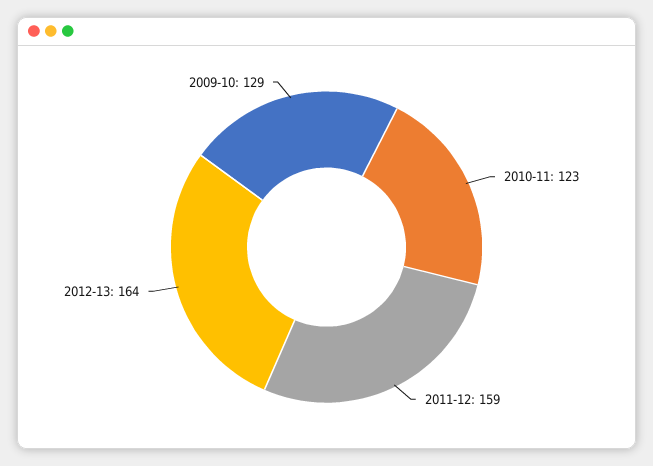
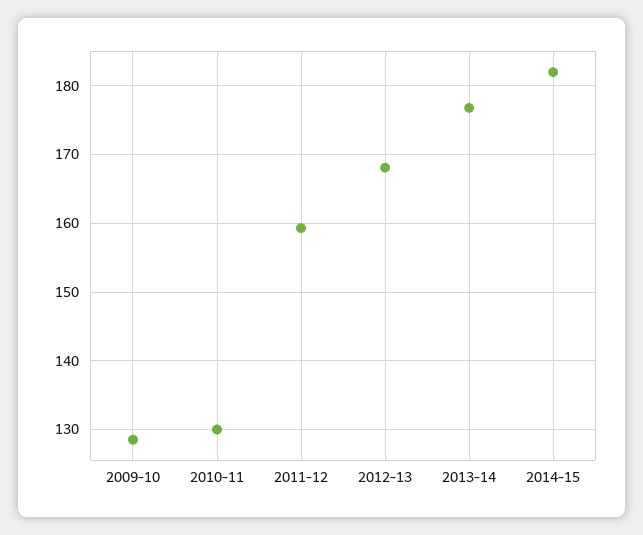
2010-11: 123 -> 130
2012-13: 164 -> 168
2013-14: none -> 177
2014-15: none -> 182

